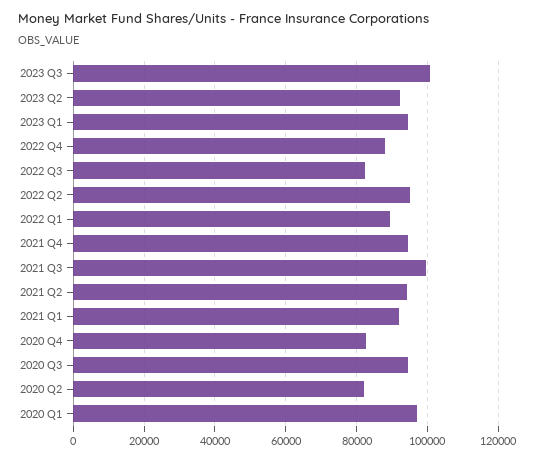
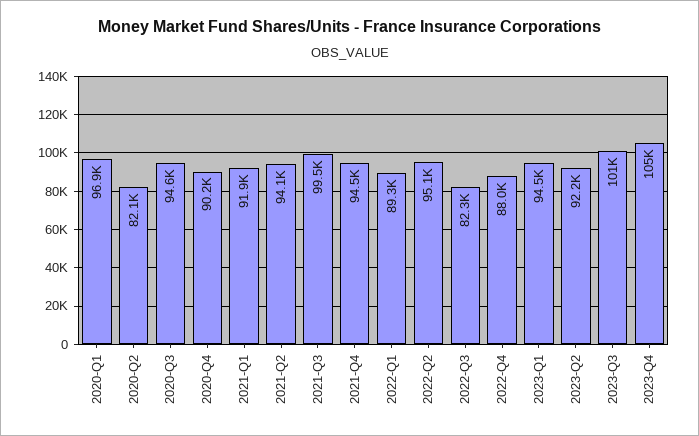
2020 Q4: 82000 -> 90200
2023-Q4: none -> 105000

